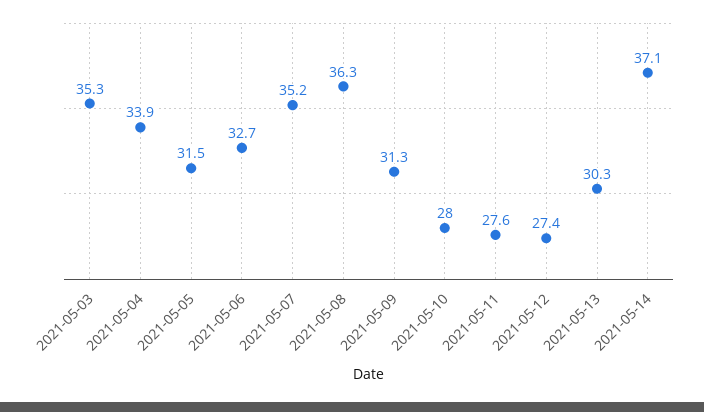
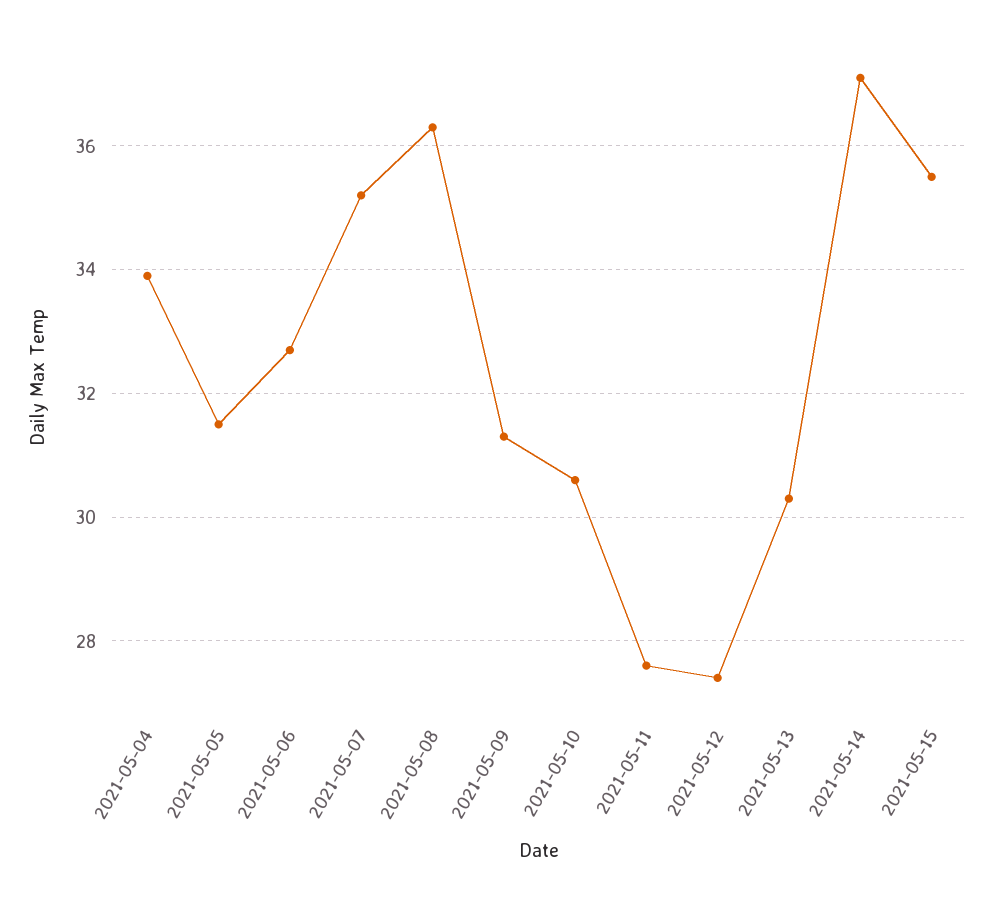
2021-05-03: 35.3 -> none
2021-05-10: 28 -> 30.5
2021-05-15: none -> 35.5

